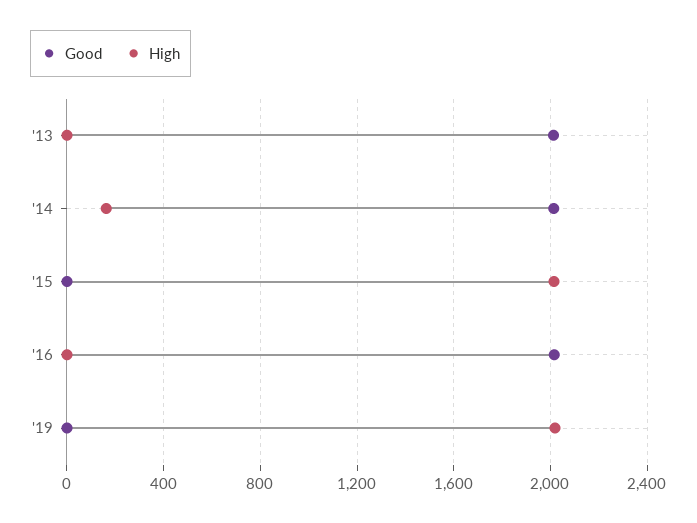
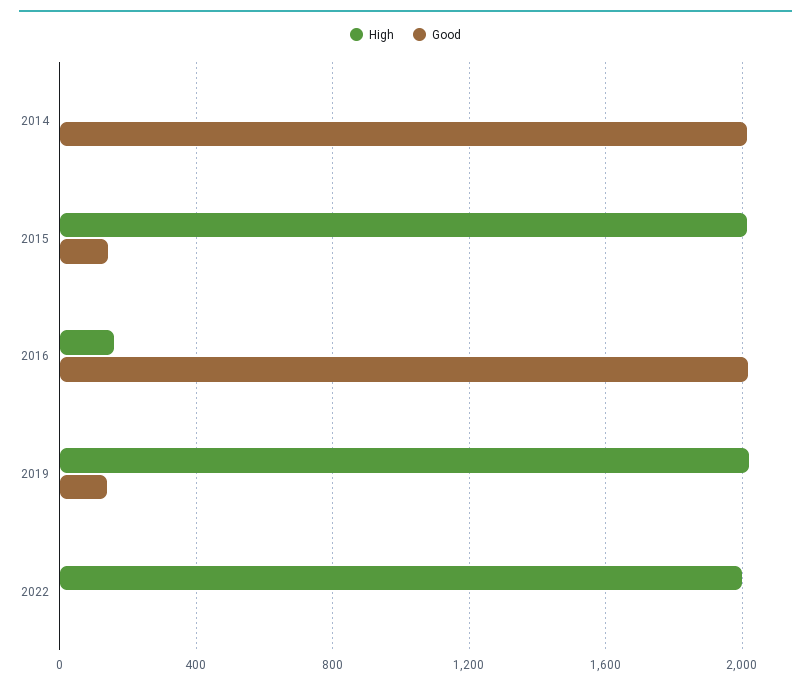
Good, '13: 2000 -> none
High, '13: 0 -> none
High, '14: 150 -> 0
Good, '15: 0 -> 150
High, '16: 0 -> 150
Good, '19: 0 -> 150
High, 2022: none -> 2000
Good, 2022: none -> 0

